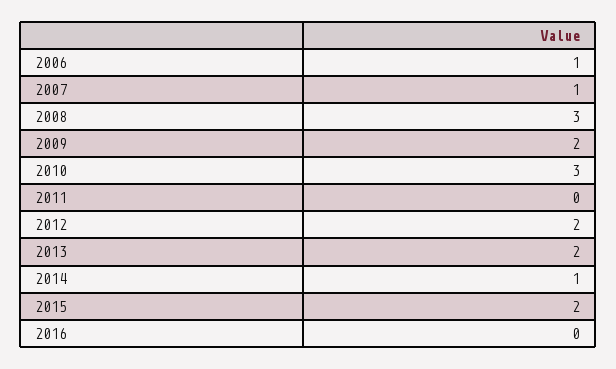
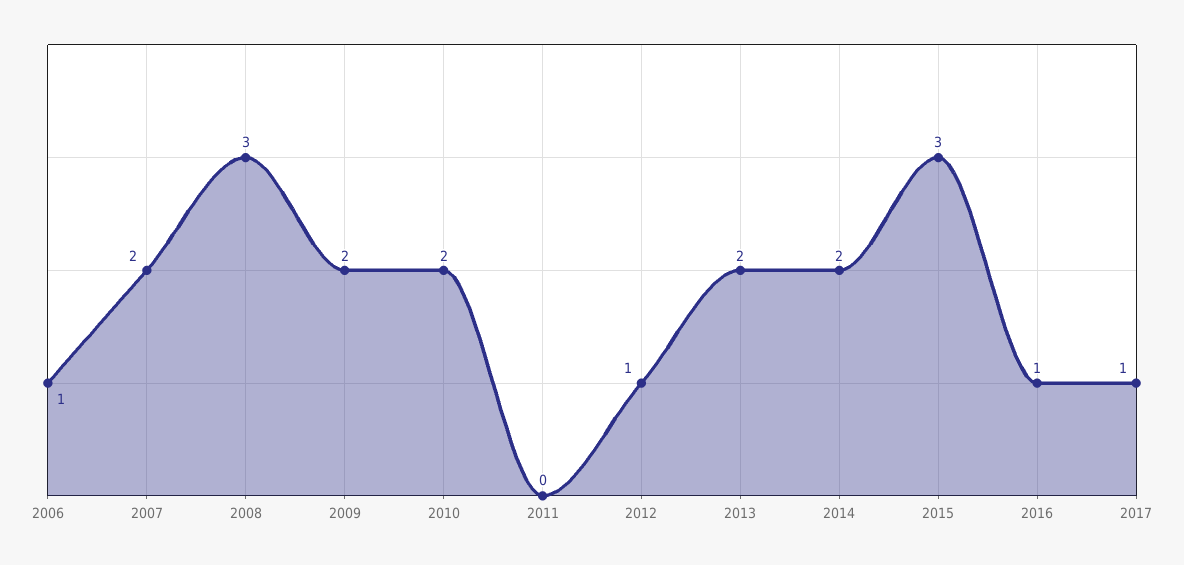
2007: 1 -> 2
2010: 3 -> 2
2012: 2 -> 1
2014: 1 -> 2
2015: 2 -> 3
2016: 0 -> 1
2017: none -> 1

